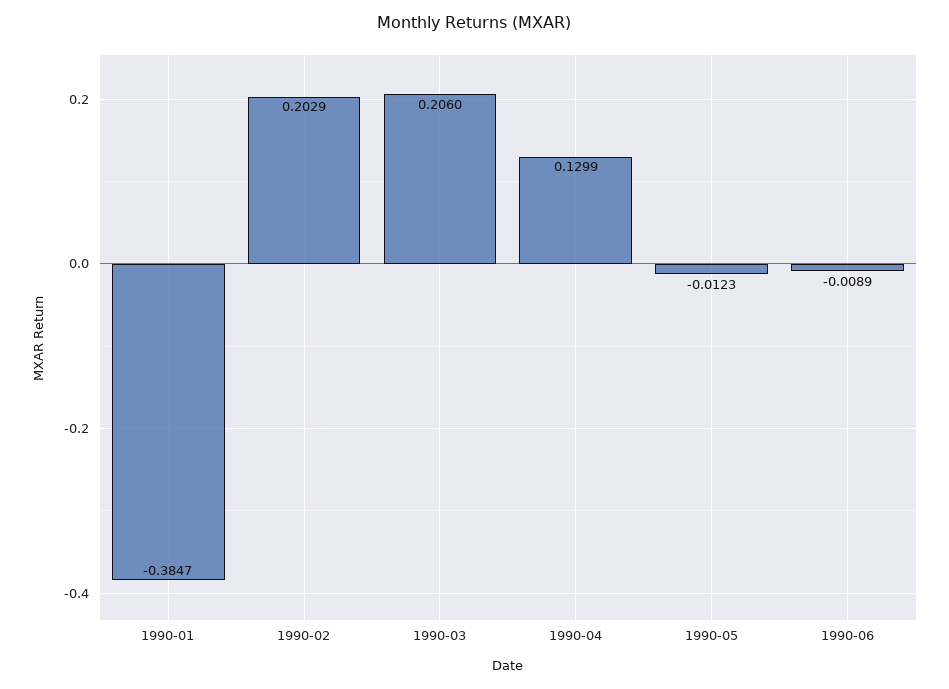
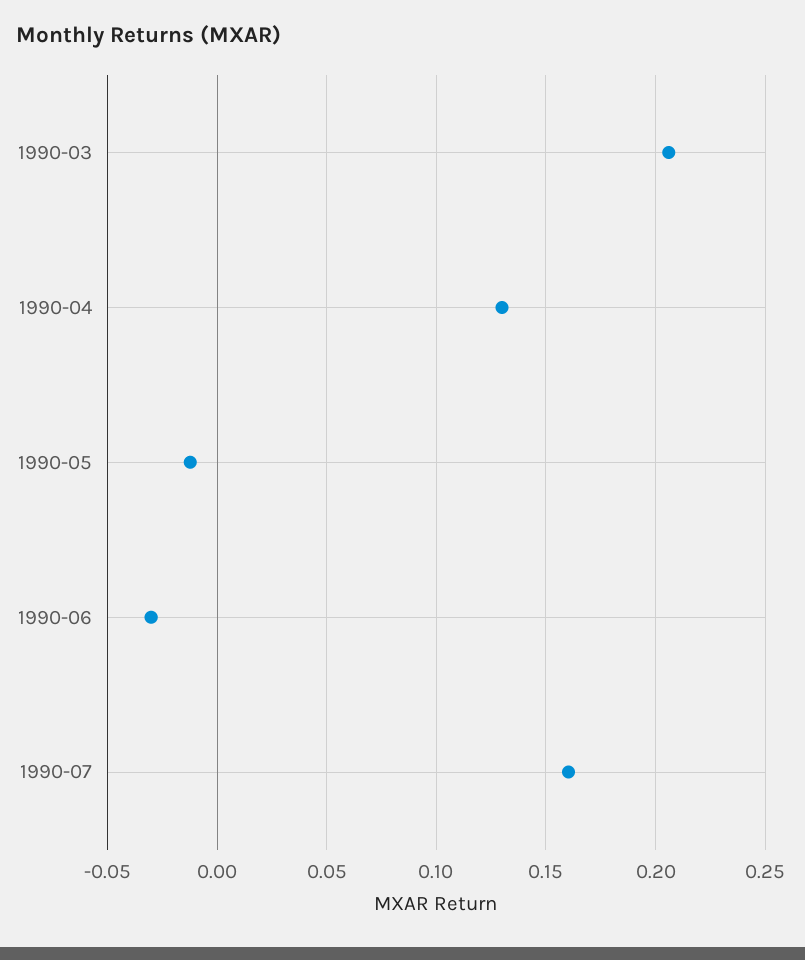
1990-01: -0.3847 -> none
1990-02: 0.2029 -> none
1990-06: -0.0089 -> -0.03
1990-07: none -> 0.16

